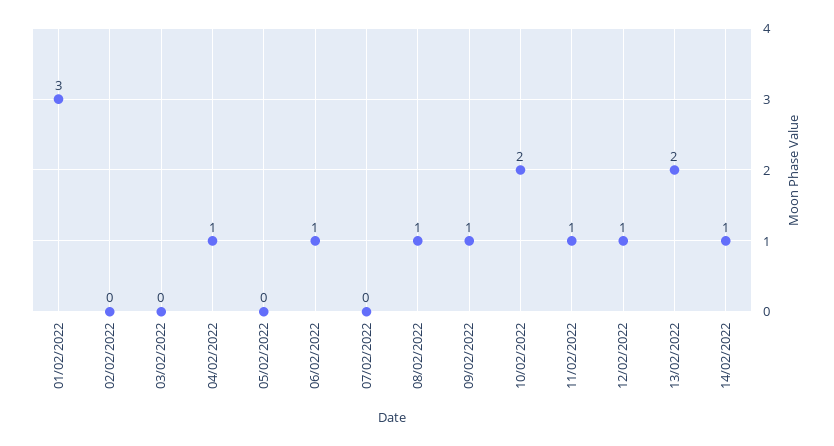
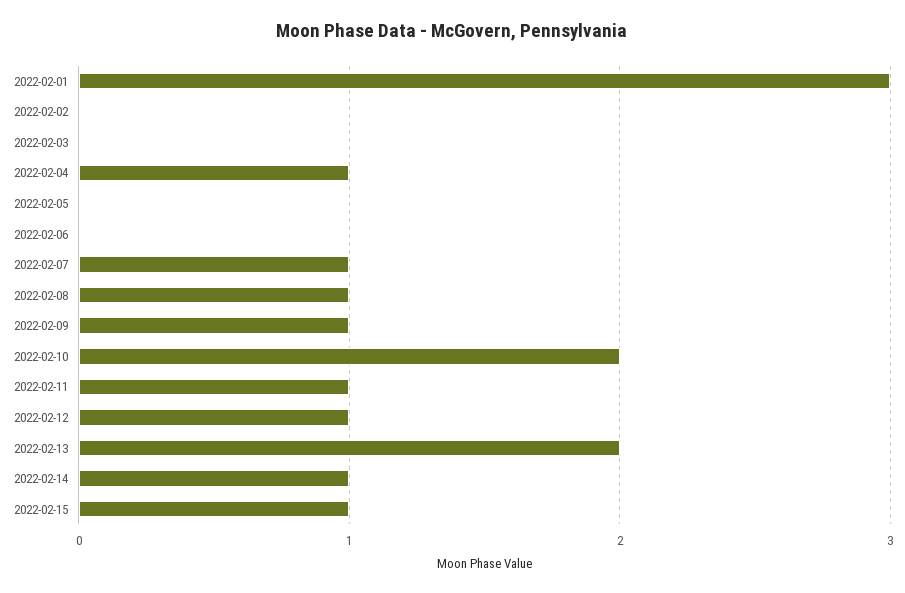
06/02/2022: 1 -> 0
07/02/2022: 0 -> 1
2022-02-15: none -> 1

